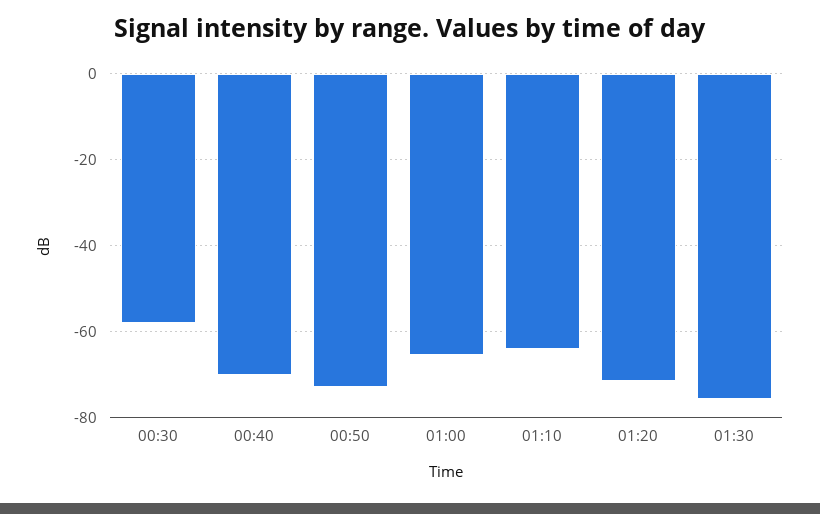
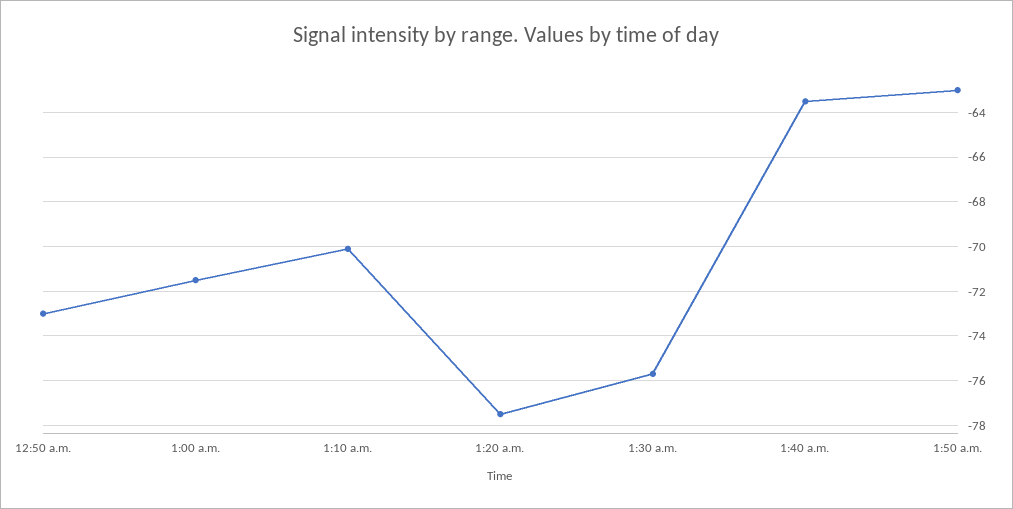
00:30: -58 -> none
00:40: -70 -> none
01:00: -66 -> -71.5
01:10: -64 -> -70
01:20: -72 -> -77.5
1:40 a.m.: none -> -63.5
1:50 a.m.: none -> -63

